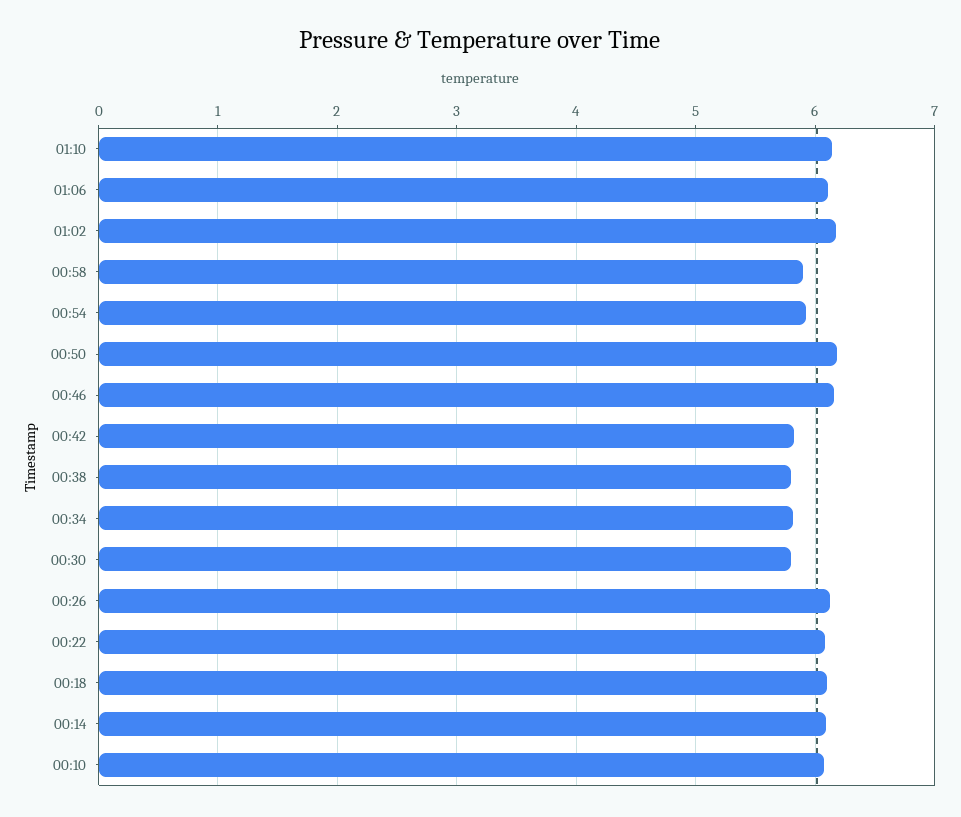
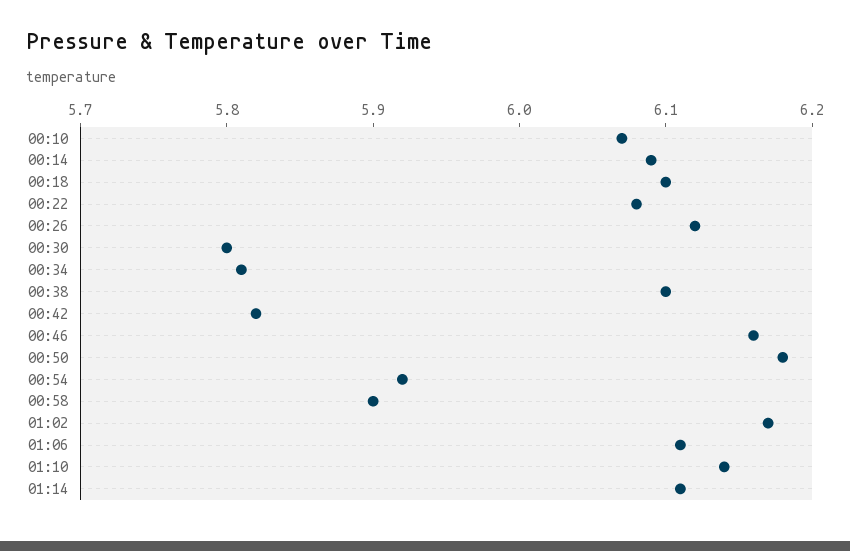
00:38: 5.8 -> 6.1
01:14: none -> 6.11

